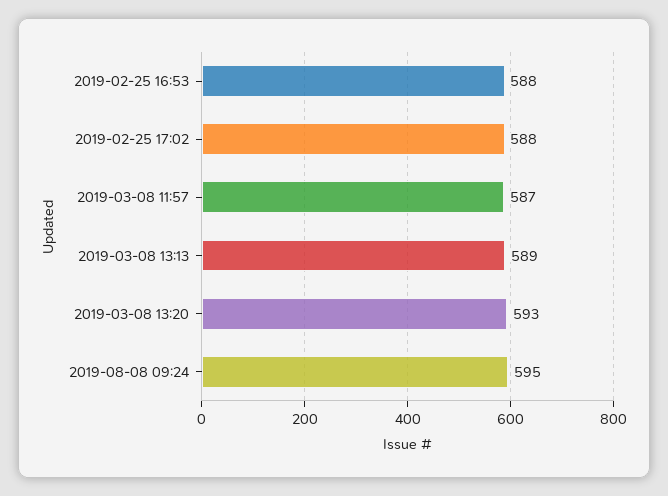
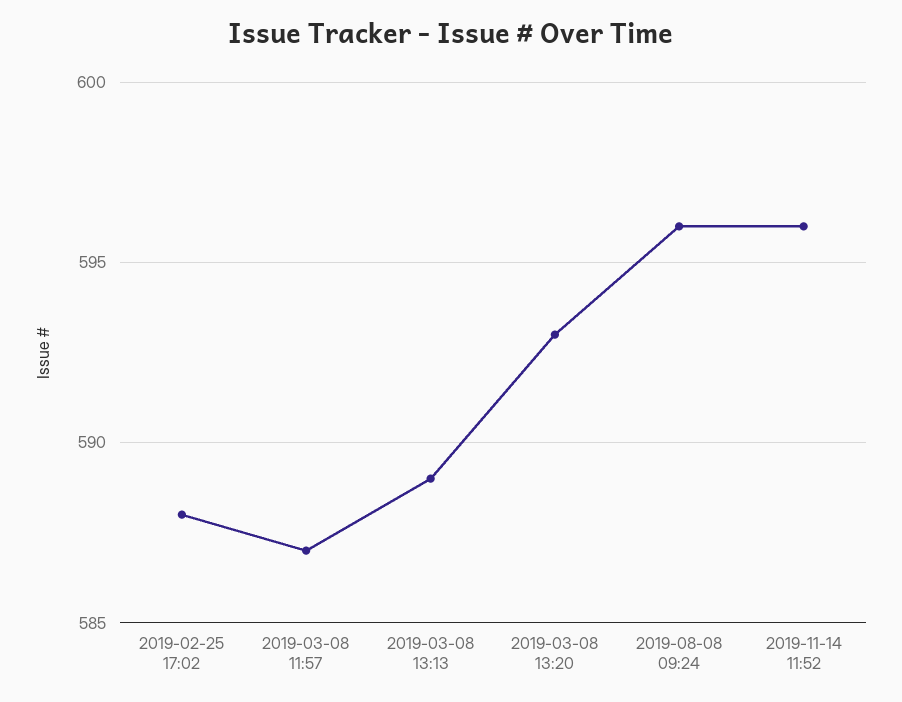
2019-02-25 16:53: 588 -> none
2019-08-08 09:24: 595 -> 596
2019-11-14 11:52: none -> 596

